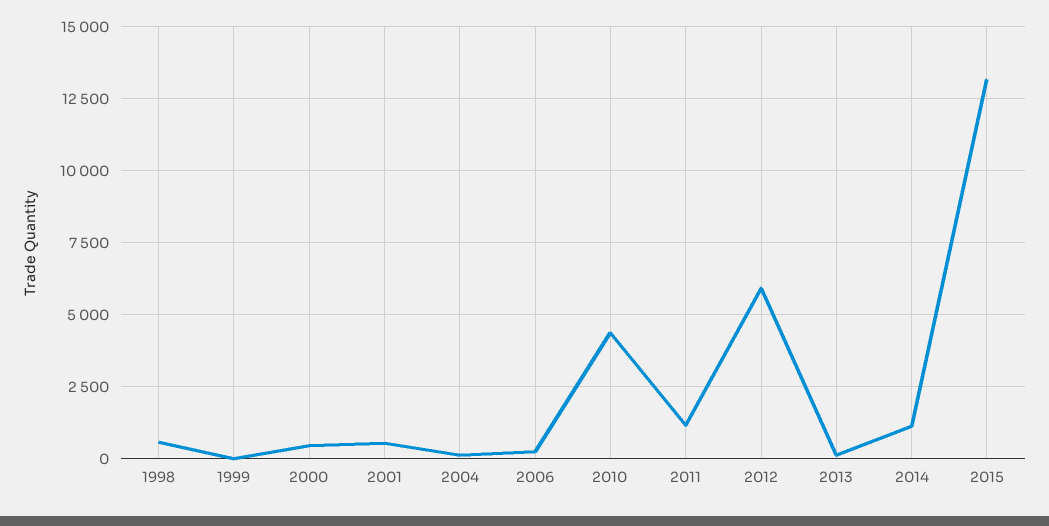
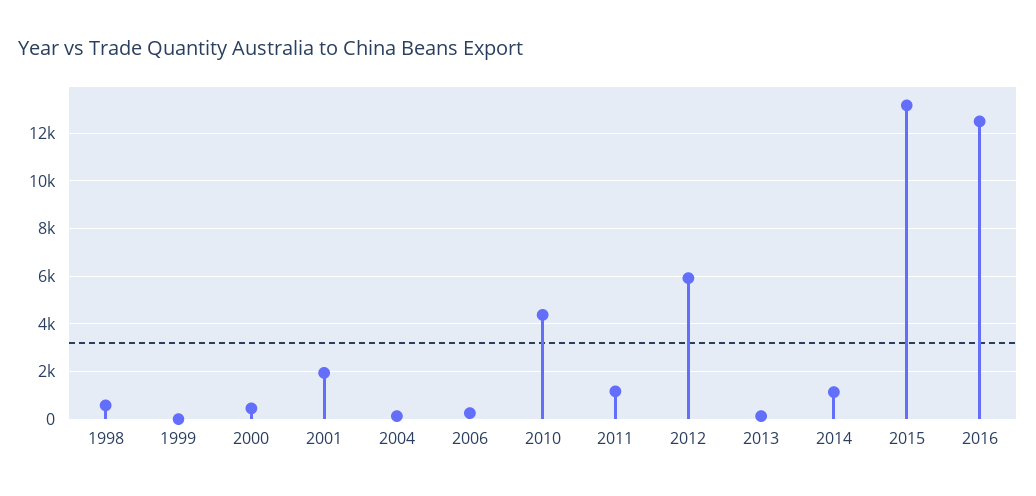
2001: 500 -> 2000
2016: none -> 12500

